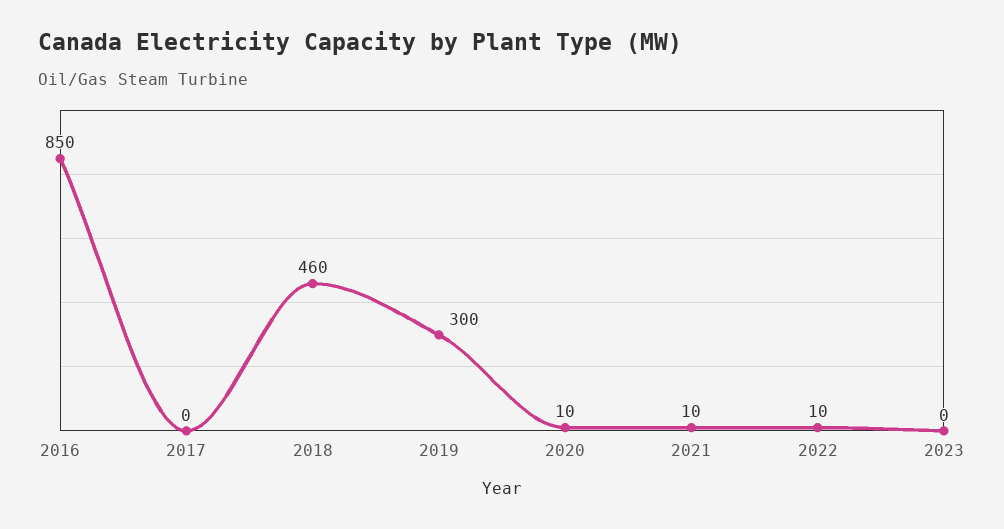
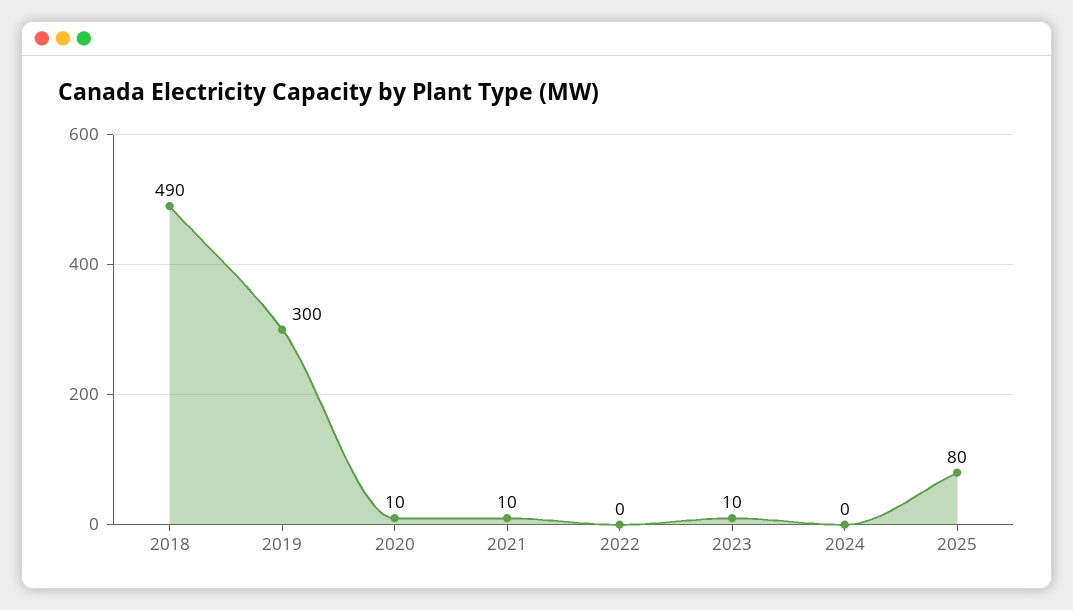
2016: 850 -> none
2017: 0 -> none
2018: 460 -> 490
2022: 10 -> 0
2023: 0 -> 10
2024: none -> 0
2025: none -> 80

